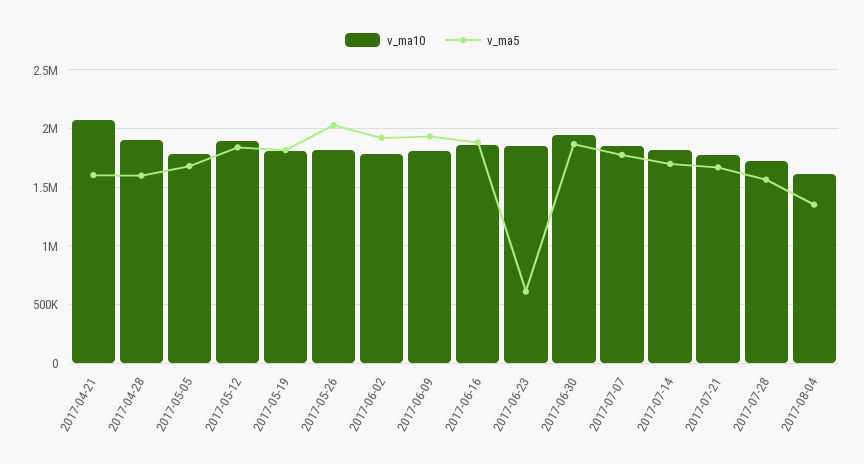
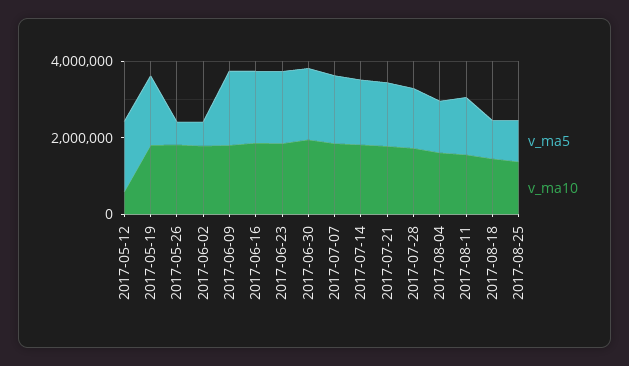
v_ma10, 2017-04-21: 2100000 -> none
v_ma5, 2017-04-21: 1600000 -> none
v_ma10, 2017-04-28: 1900000 -> none
v_ma5, 2017-04-28: 1600000 -> none
v_ma10, 2017-05-05: 1800000 -> none
v_ma5, 2017-05-05: 1700000 -> none
v_ma10, 2017-05-12: 1900000 -> 500000
v_ma5, 2017-05-26: 2000000 -> 500000
v_ma5, 2017-06-02: 1900000 -> 500000
v_ma5, 2017-06-23: 600000 -> 2000000
v_ma5, 2017-08-11: none -> 1500000
v_ma10, 2017-08-11: none -> 1500000
v_ma5, 2017-08-18: none -> 1000000
v_ma10, 2017-08-18: none -> 1500000
v_ma5, 2017-08-25: none -> 1000000
v_ma10, 2017-08-25: none -> 1500000

